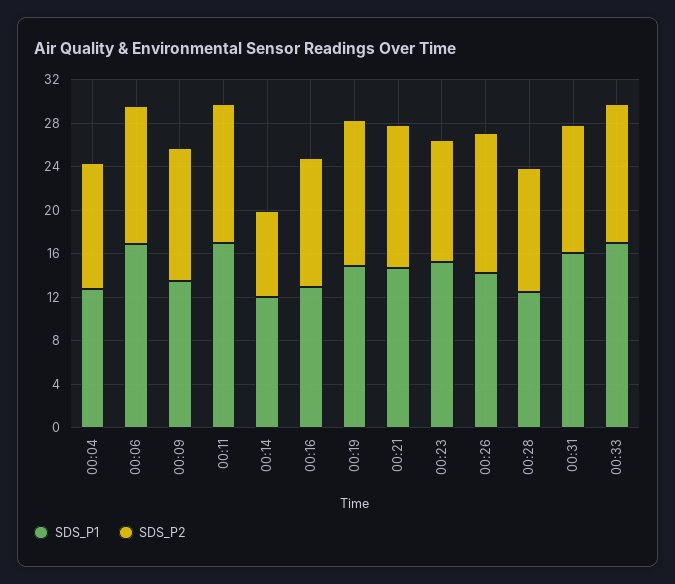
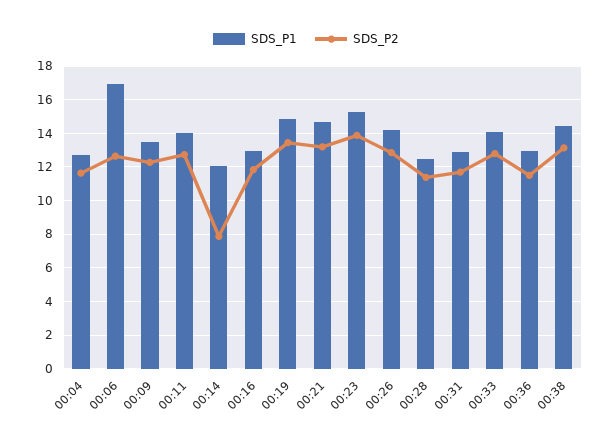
SDS_P1, 00:11: 17 -> 14
SDS_P2, 00:23: 11 -> 14
SDS_P1, 00:31: 16 -> 13
SDS_P1, 00:33: 17 -> 14
SDS_P1, 00:36: none -> 13
SDS_P2, 00:36: none -> 11.5
SDS_P1, 00:38: none -> 14.5
SDS_P2, 00:38: none -> 13

